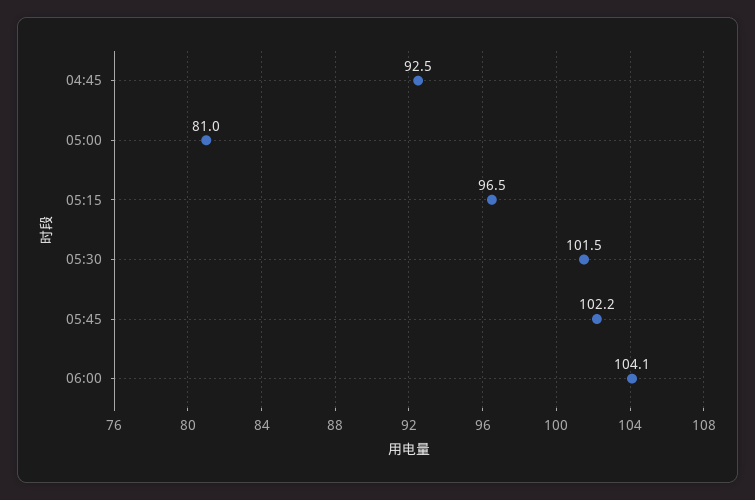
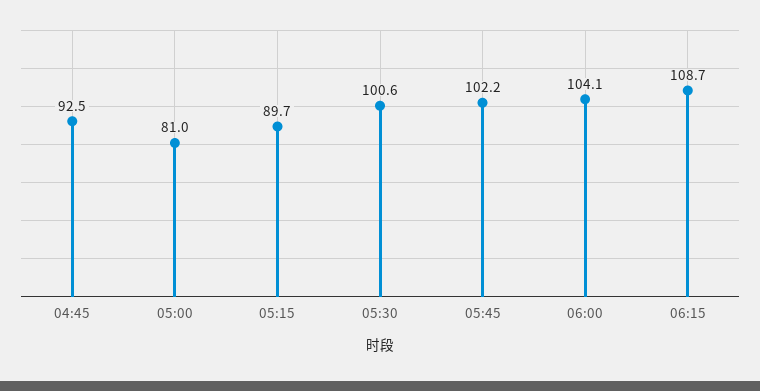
05:15: 96.5 -> 89.7
05:30: 101.5 -> 100.6
06:15: none -> 108.7

